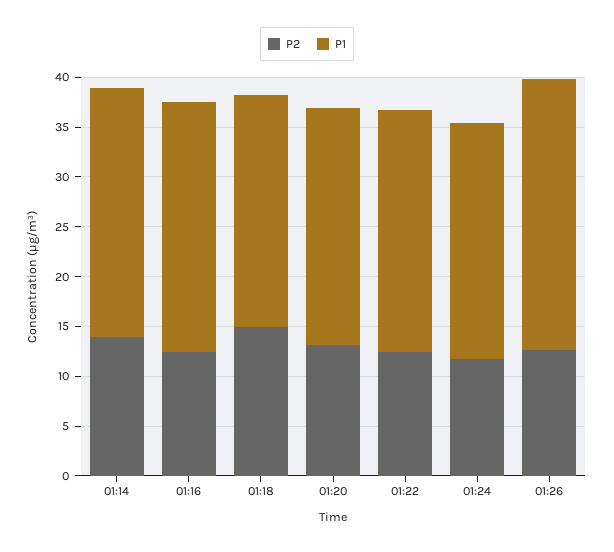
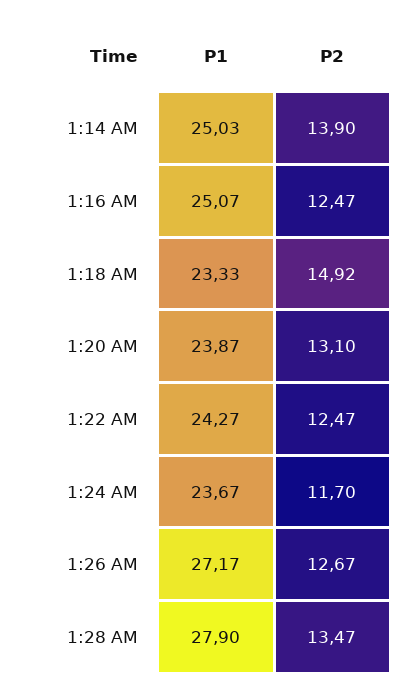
P1, 1:28 AM: none -> 27.9
P2, 1:28 AM: none -> 13.47

